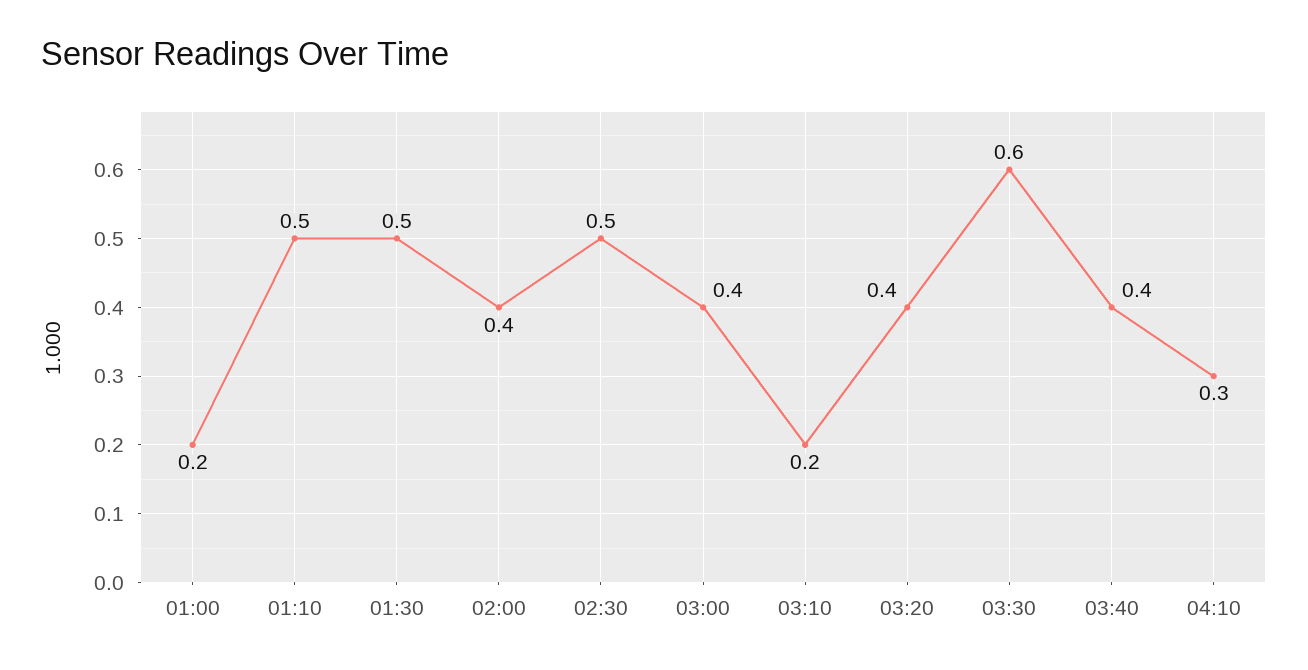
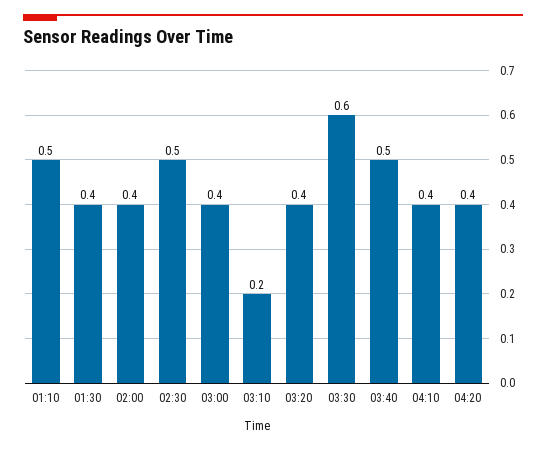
01:00: 0.2 -> none
01:30: 0.5 -> 0.4
03:40: 0.4 -> 0.5
04:10: 0.3 -> 0.4
04:20: none -> 0.4

